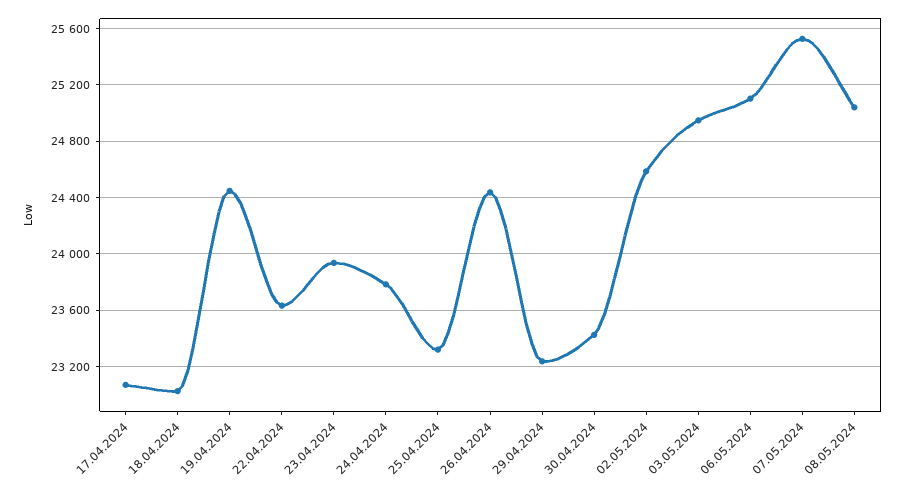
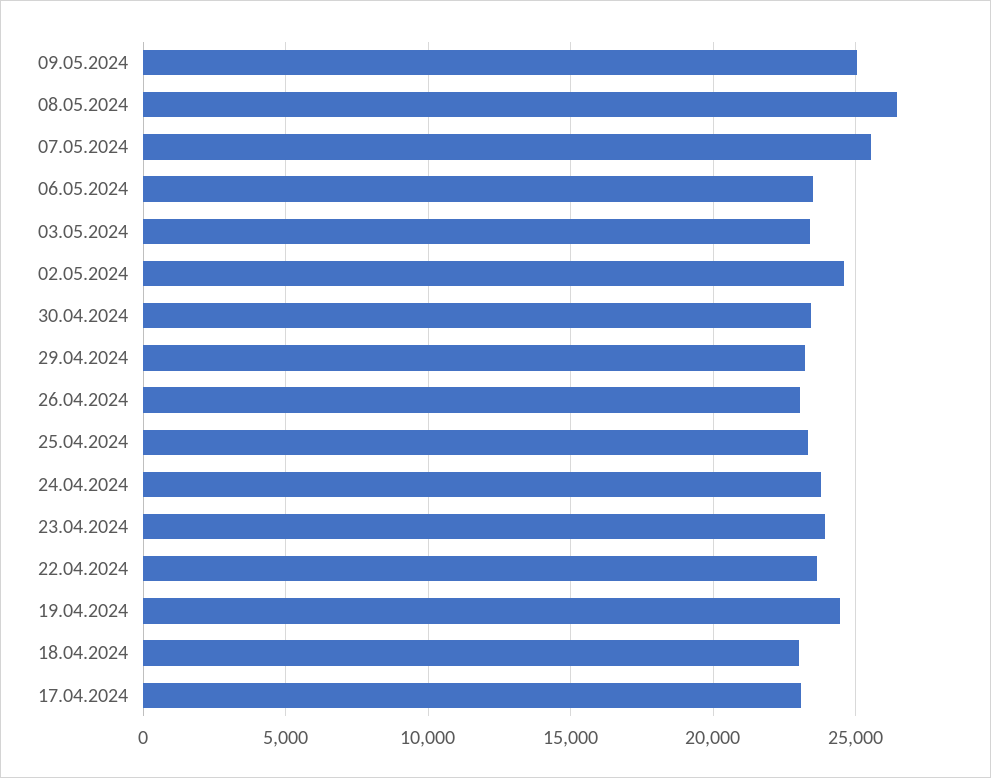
26.04.2024: 24450 -> 23000
03.05.2024: 24950 -> 23500
06.05.2024: 25100 -> 23500
08.05.2024: 25050 -> 26500
09.05.2024: none -> 25000

